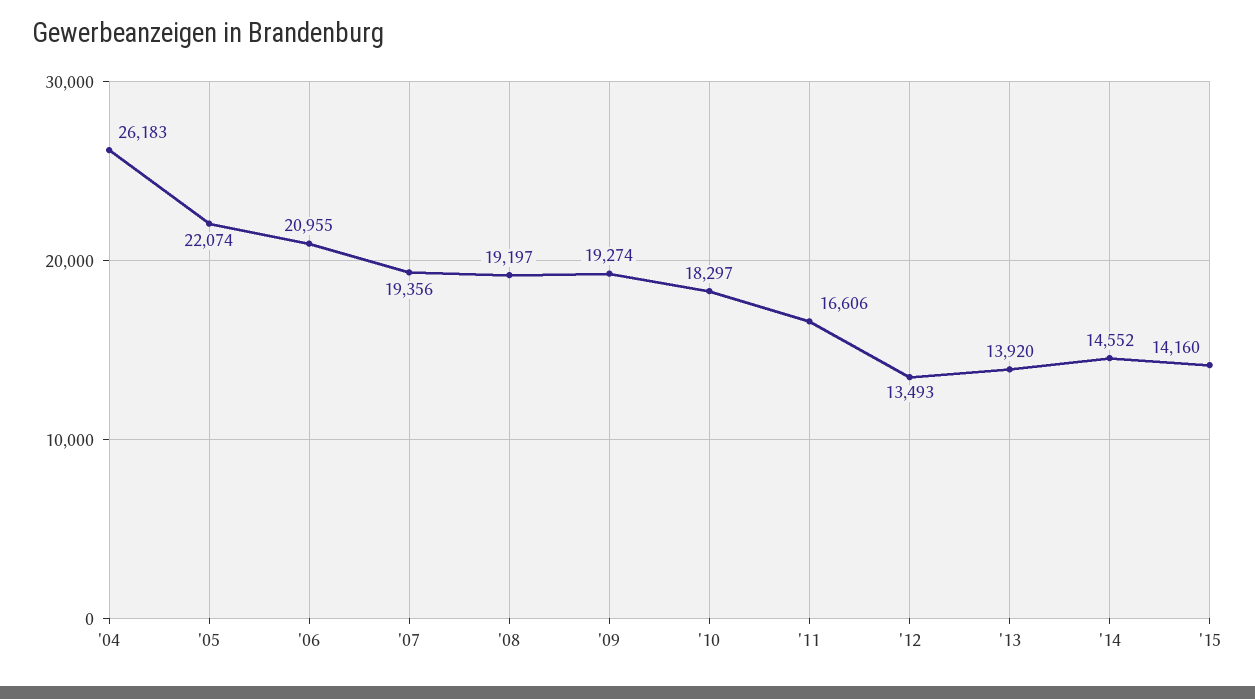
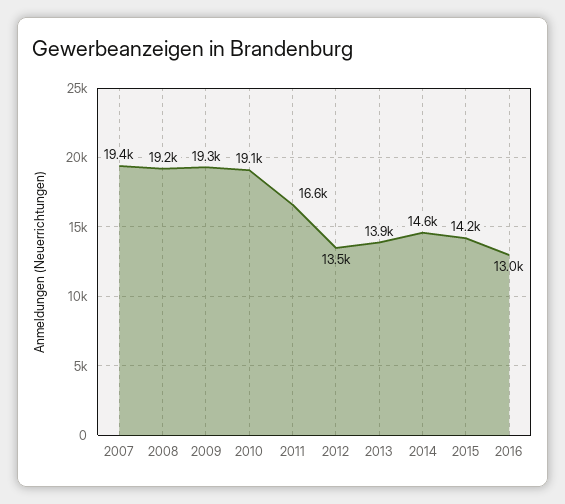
'04: 26183 -> none
'05: 22074 -> none
'06: 20955 -> none
'10: 18297 -> 19100
2016: none -> 13000

